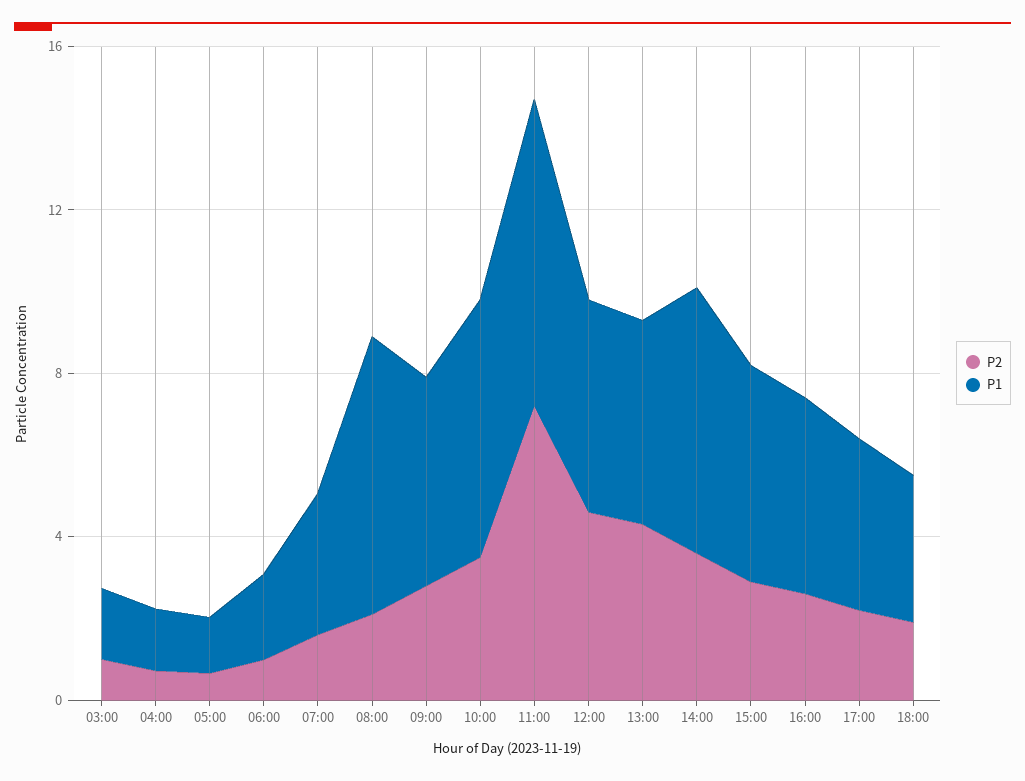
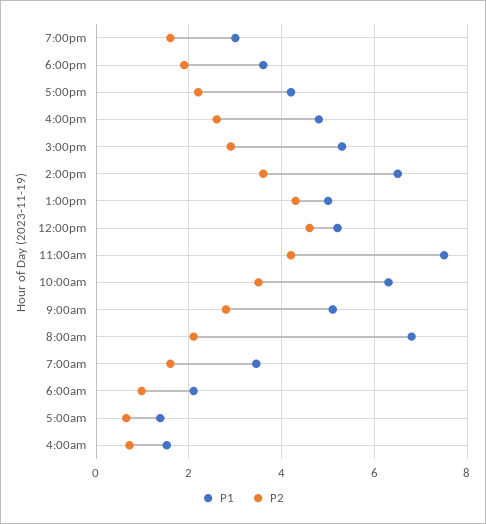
P2, 03:00: 1 -> none
P1, 03:00: 2 -> none
P2, 11:00: 7 -> 4.2
P1, 7:00pm: none -> 3
P2, 7:00pm: none -> 1.6

